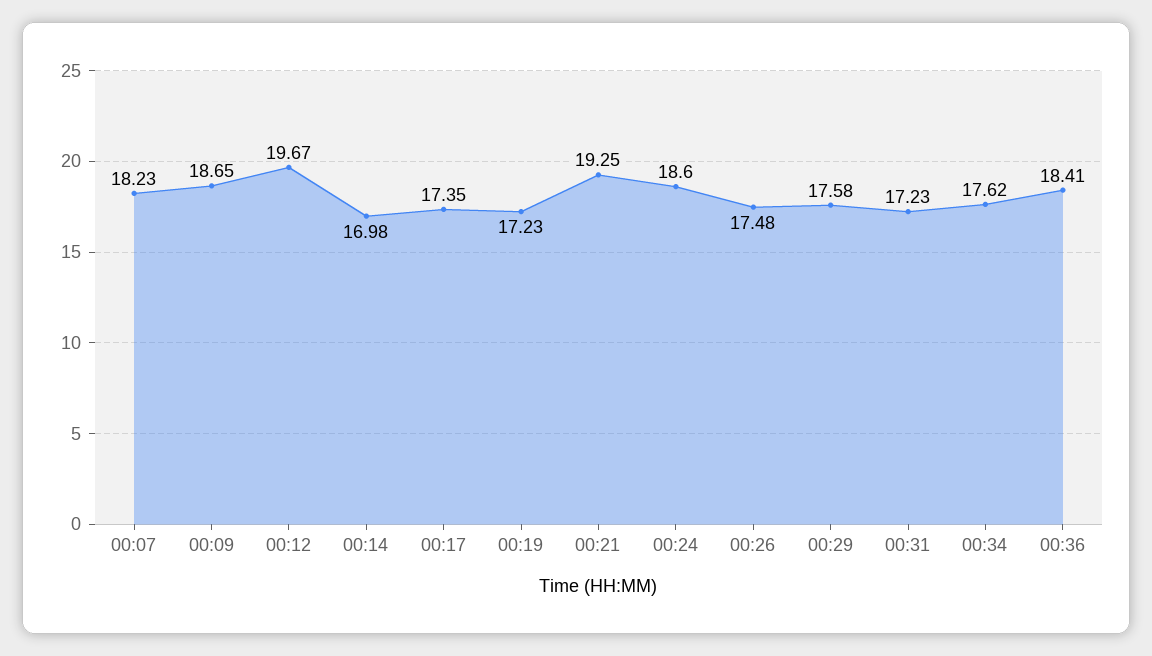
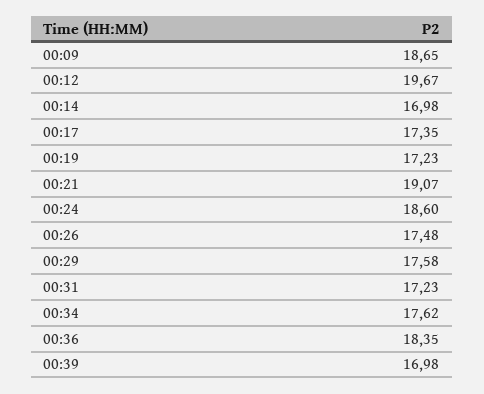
00:07: 18.23 -> none
00:21: 19.25 -> 19.07
00:36: 18.41 -> 18.35
00:39: none -> 16.98

